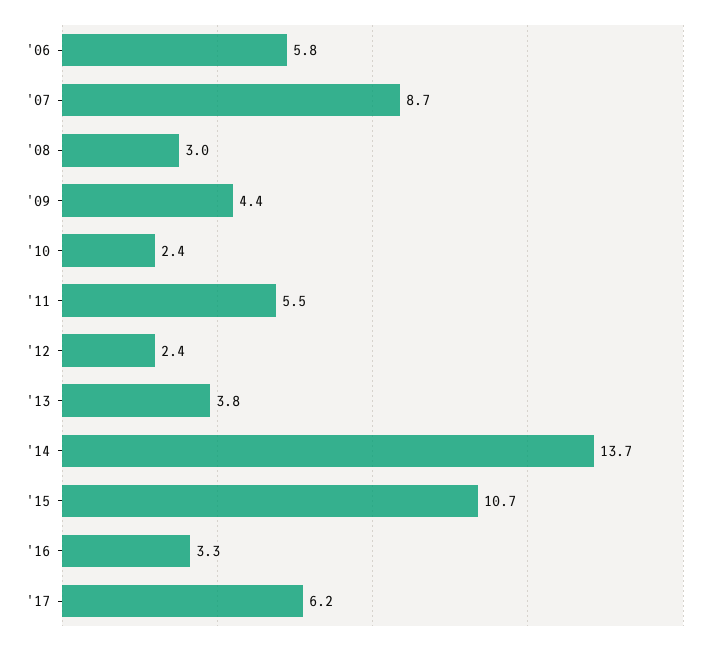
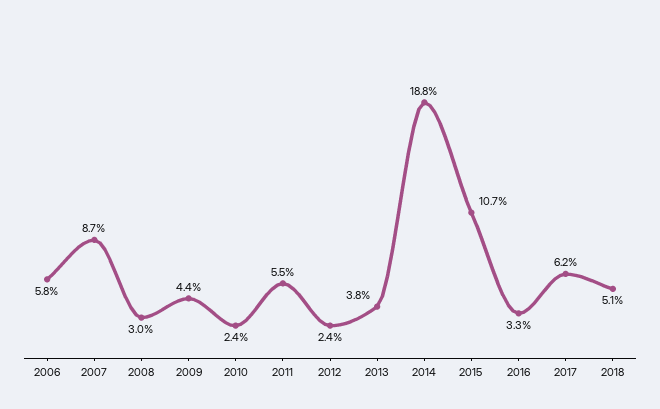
'14: 13.7 -> 18.8
2018: none -> 5.1

